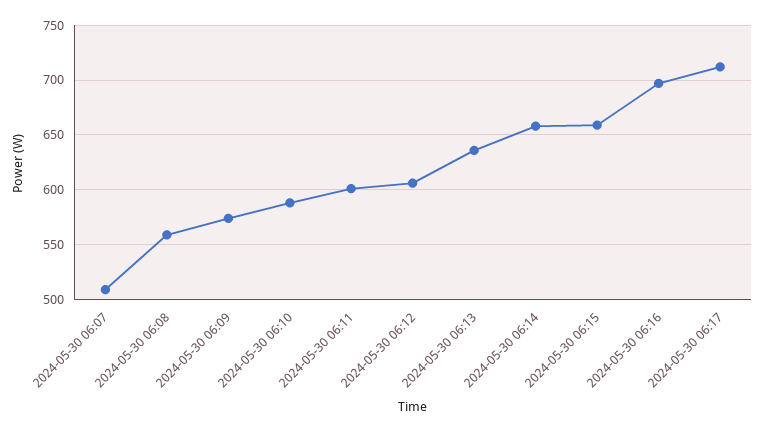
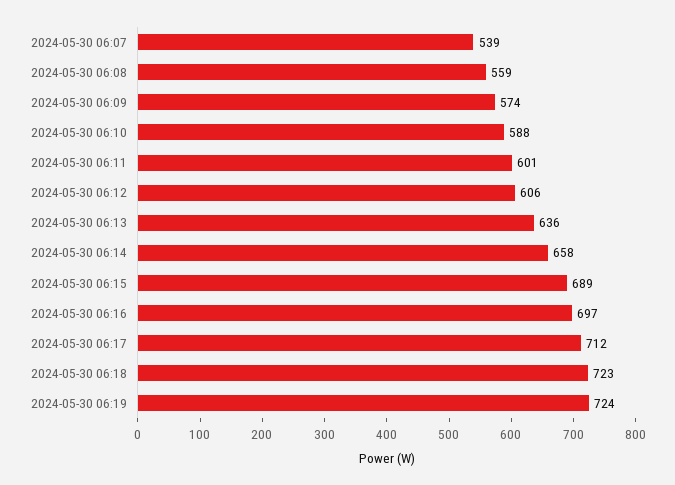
2024-05-30 06:07: 510 -> 539
2024-05-30 06:15: 660 -> 689
2024-05-30 06:18: none -> 723
2024-05-30 06:19: none -> 724

